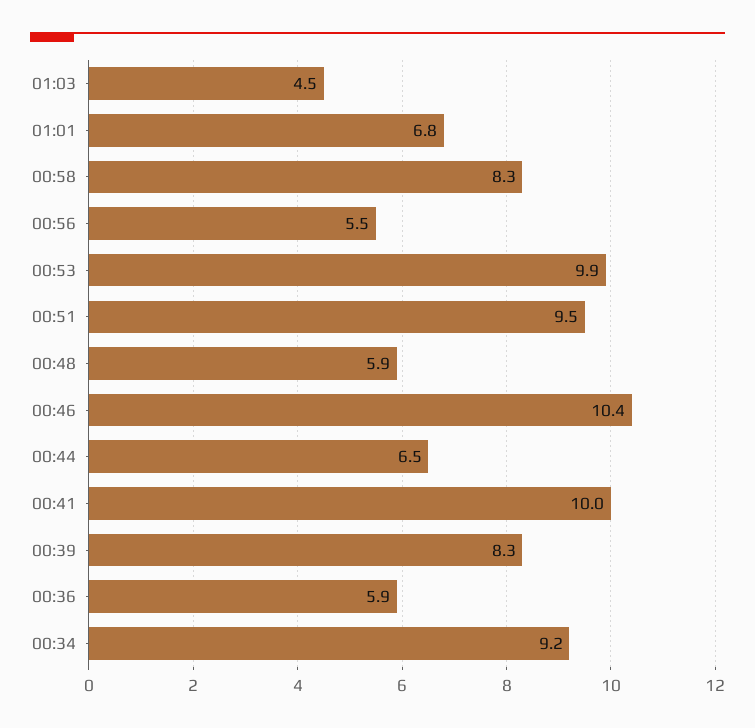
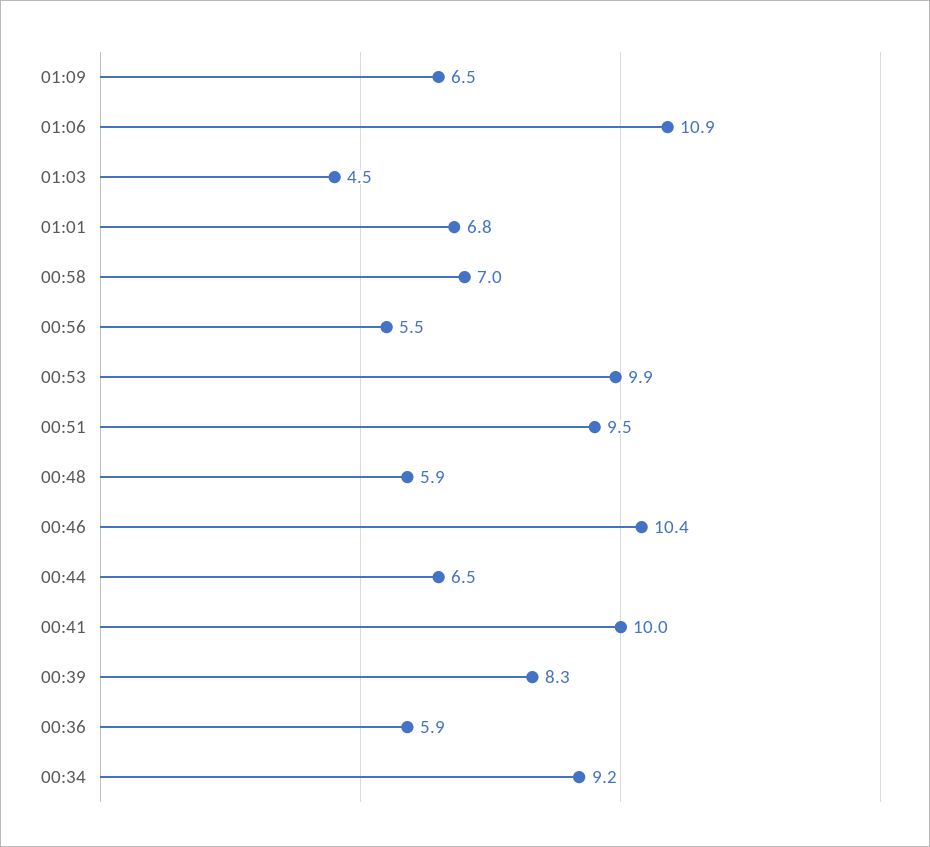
00:58: 8.3 -> 7
01:09: none -> 6.5
01:06: none -> 10.9

